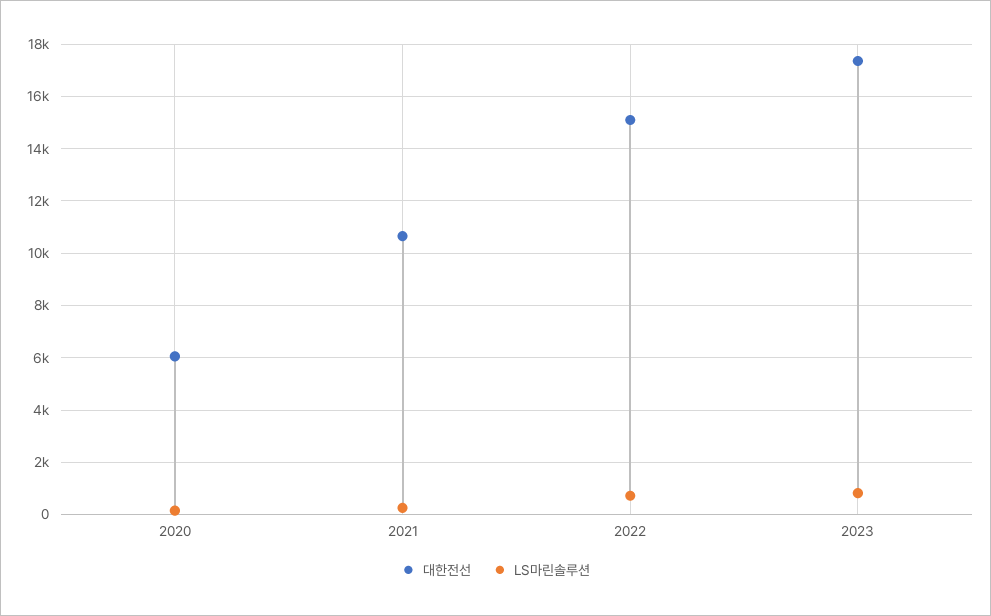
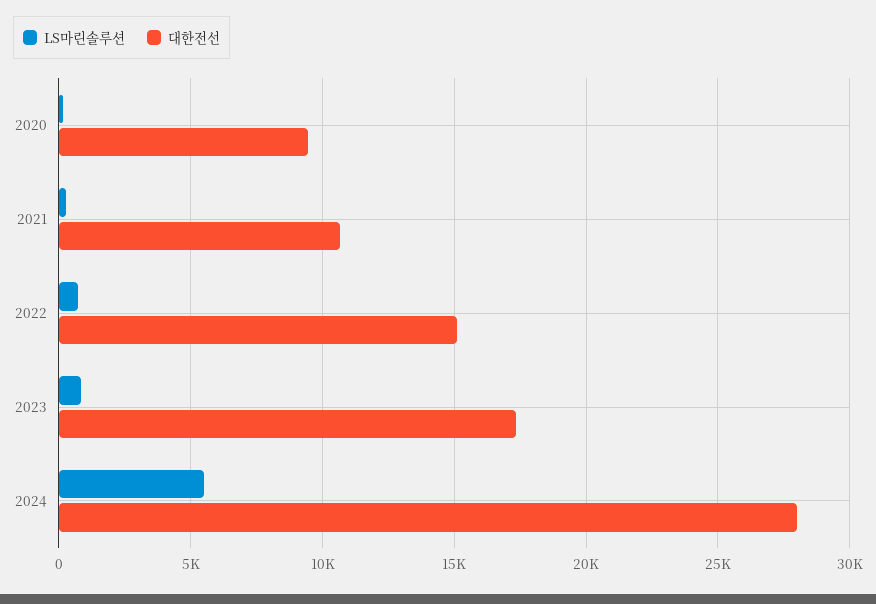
대한전선, 2020: 6000 -> 9500
LS마린솔루션, 2024: none -> 5500
대한전선, 2024: none -> 28000

